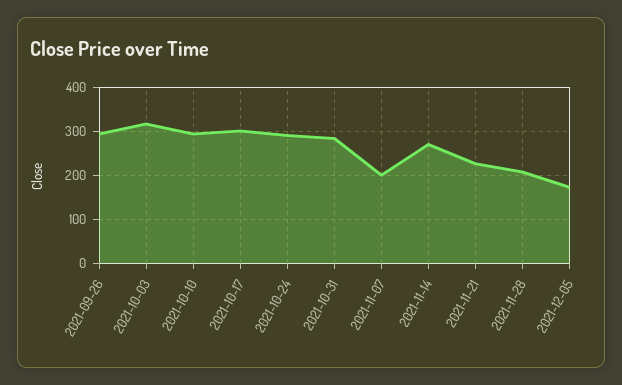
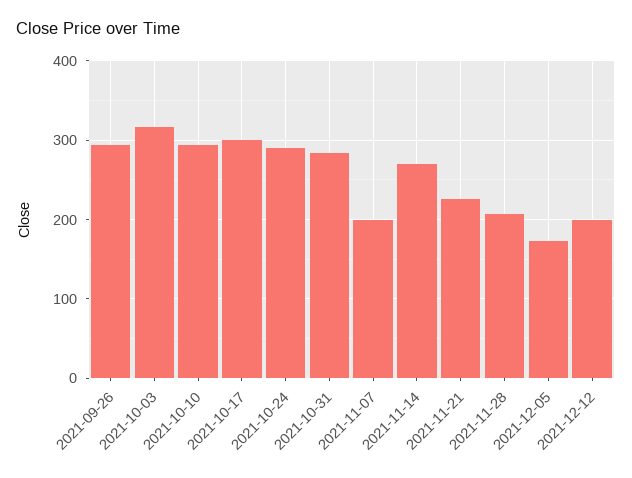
2021-12-12: none -> 200

